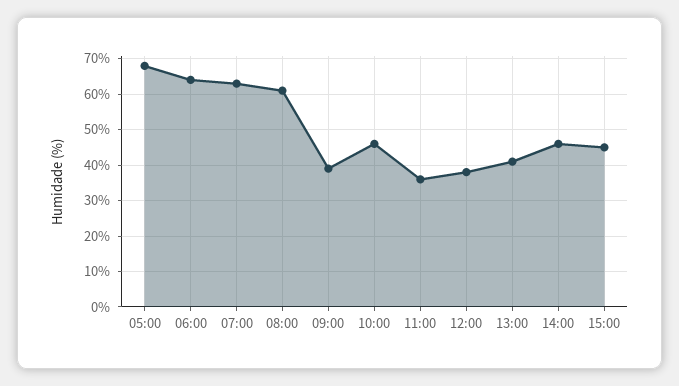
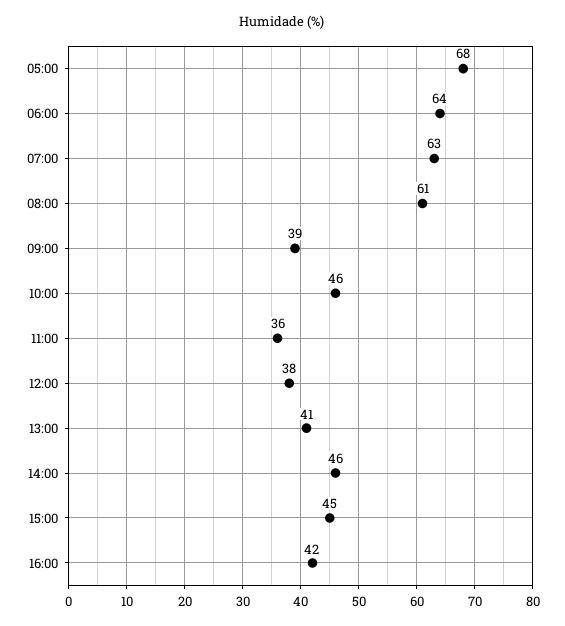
16:00: none -> 42

